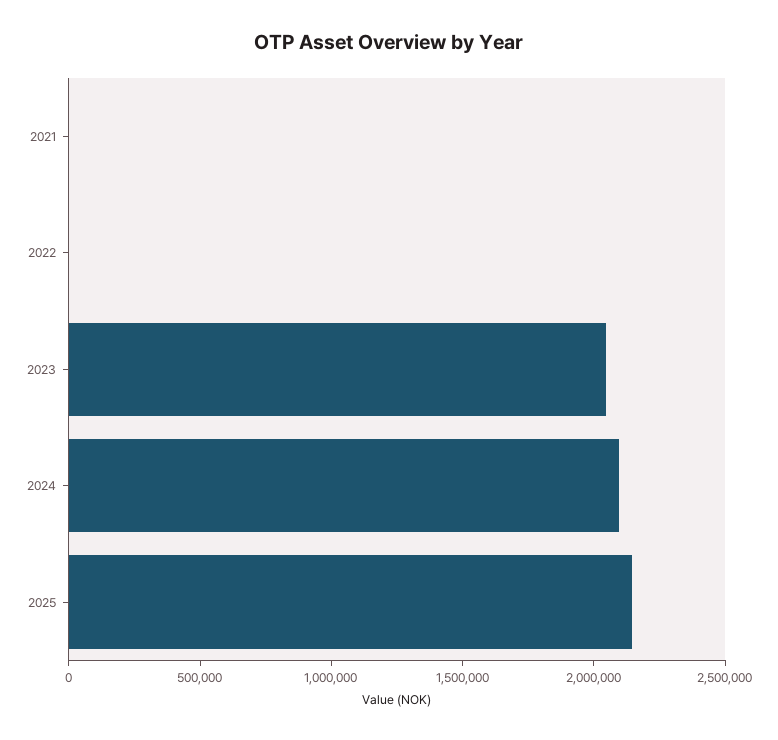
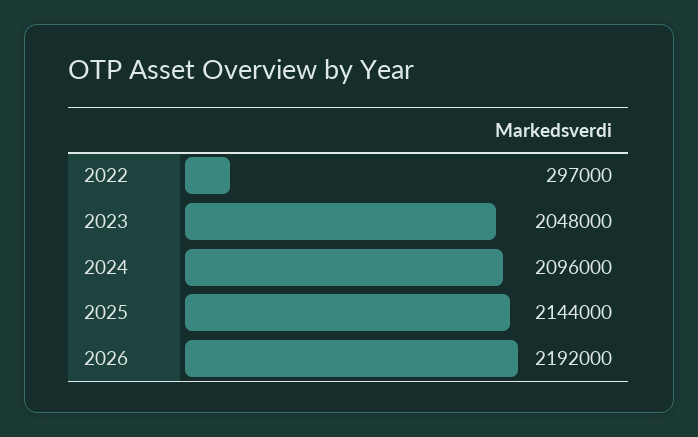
2021: 0 -> none
2022: 0 -> 297000
2026: none -> 2192000

